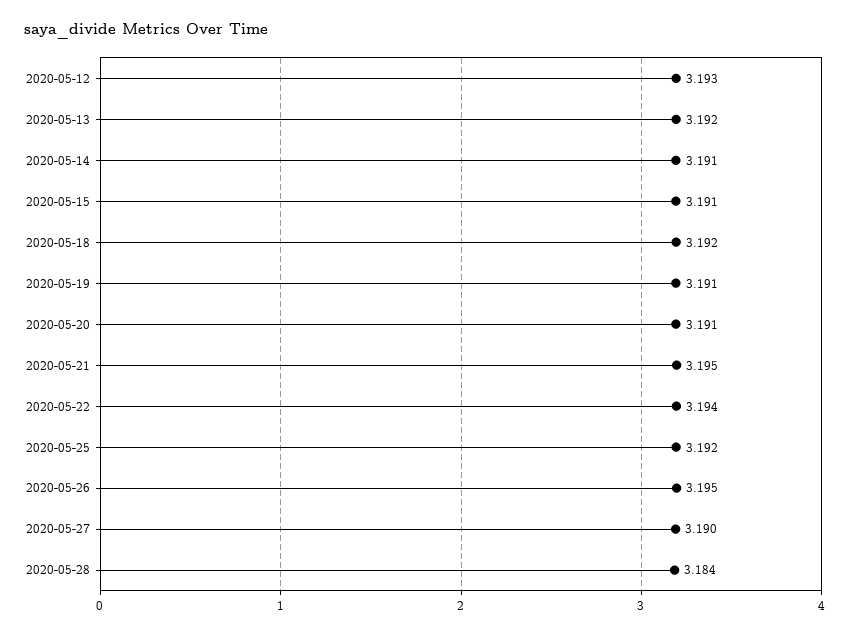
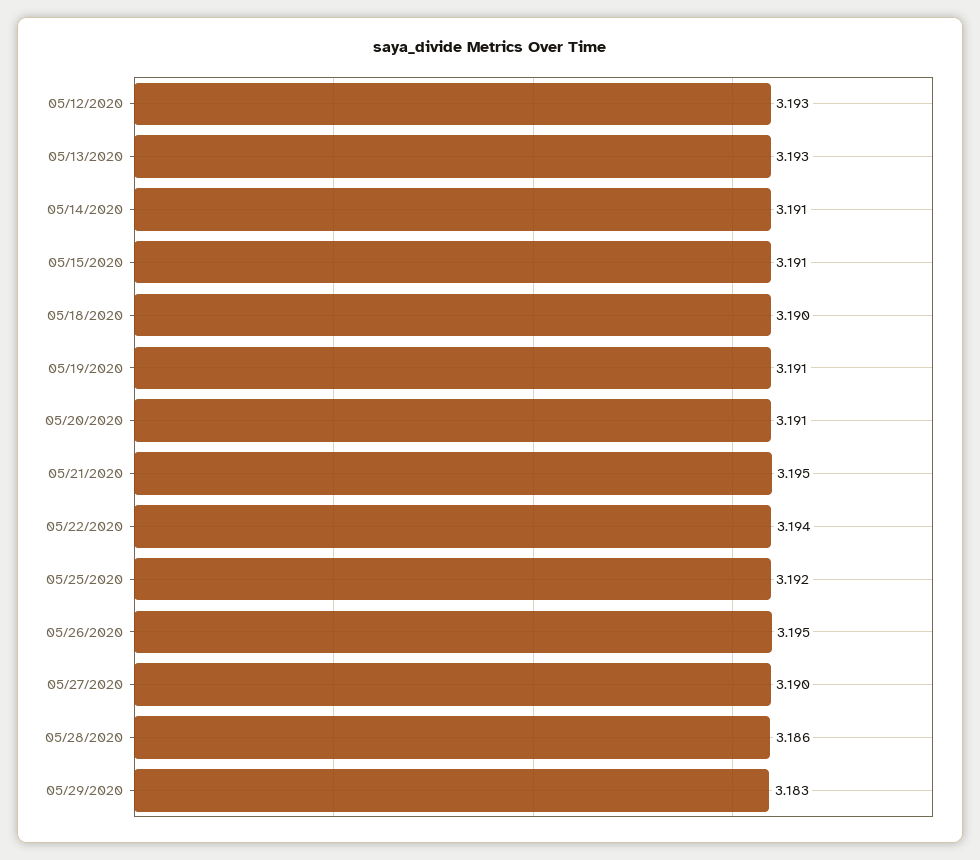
2020-05-13: 3.192 -> 3.193
2020-05-18: 3.192 -> 3.19
2020-05-28: 3.184 -> 3.186
05/29/2020: none -> 3.183

